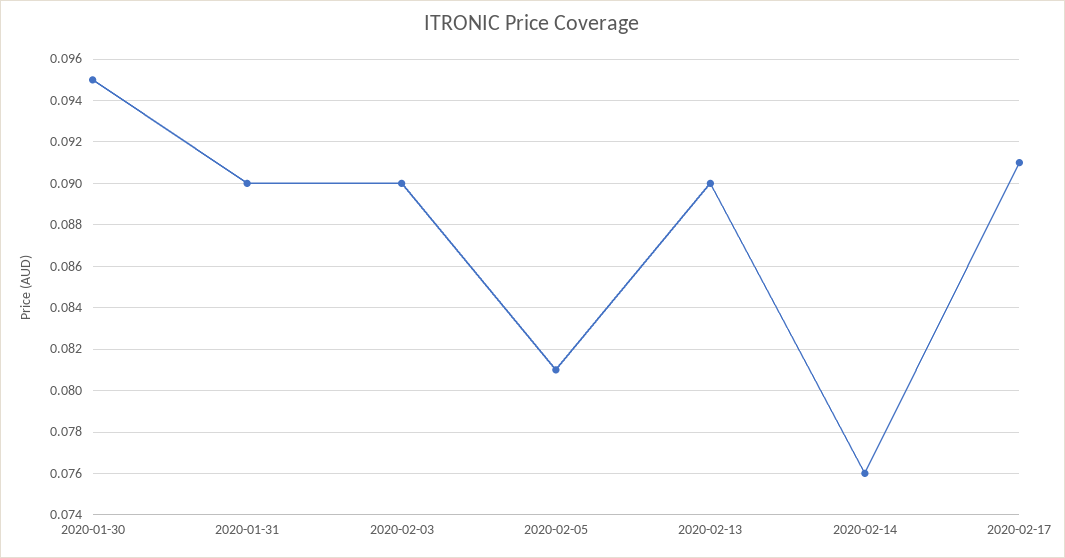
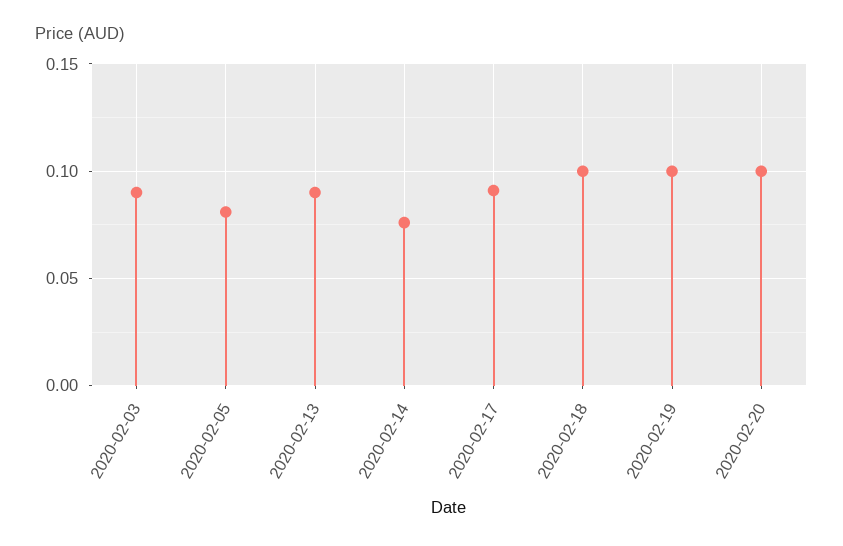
2020-01-30: 0.095 -> none
2020-01-31: 0.09 -> none
2020-02-18: none -> 0.1
2020-02-19: none -> 0.1
2020-02-20: none -> 0.1

